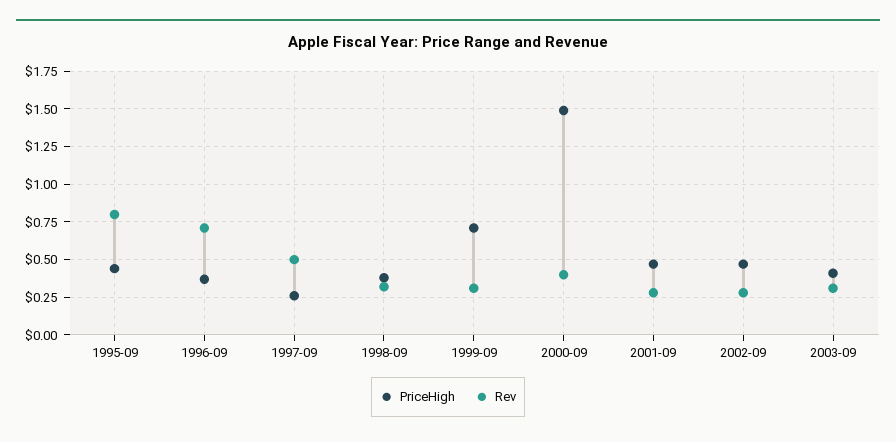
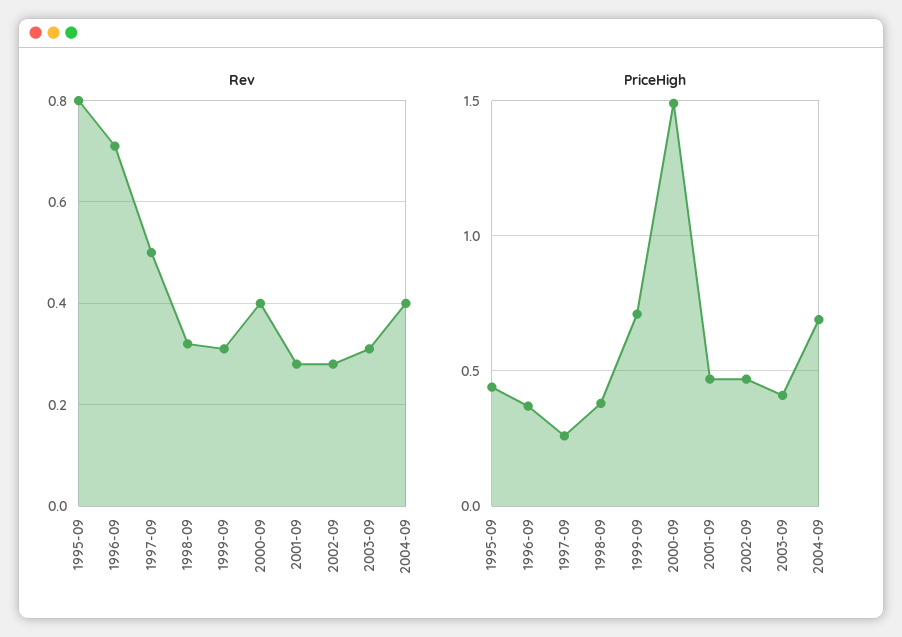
Rev, 2004-09: none -> 0.4
PriceHigh, 2004-09: none -> 0.7

